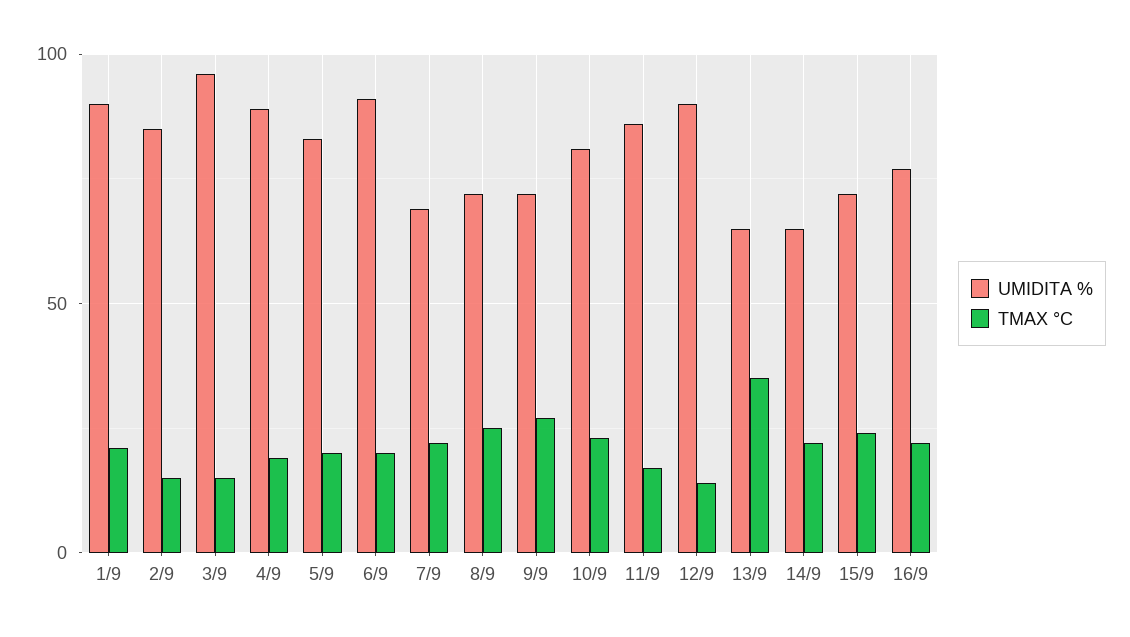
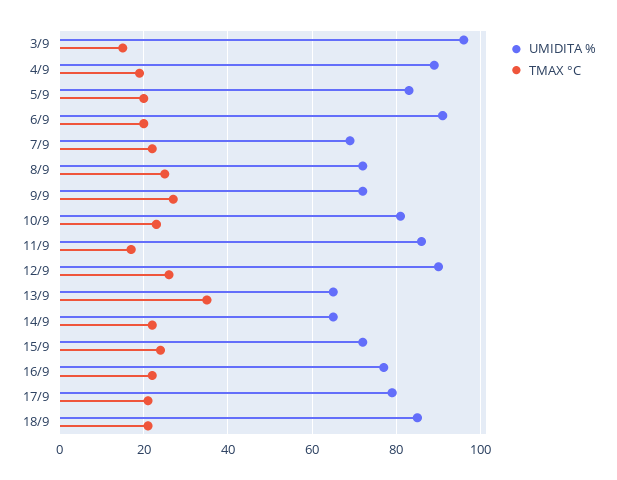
UMIDITA %, 1/9: 90 -> none
TMAX °C, 1/9: 20 -> none
UMIDITA %, 2/9: 85 -> none
TMAX °C, 2/9: 15 -> none
TMAX °C, 12/9: 15 -> 25
UMIDITA %, 17/9: none -> 80
TMAX °C, 17/9: none -> 20
UMIDITA %, 18/9: none -> 85
TMAX °C, 18/9: none -> 20

